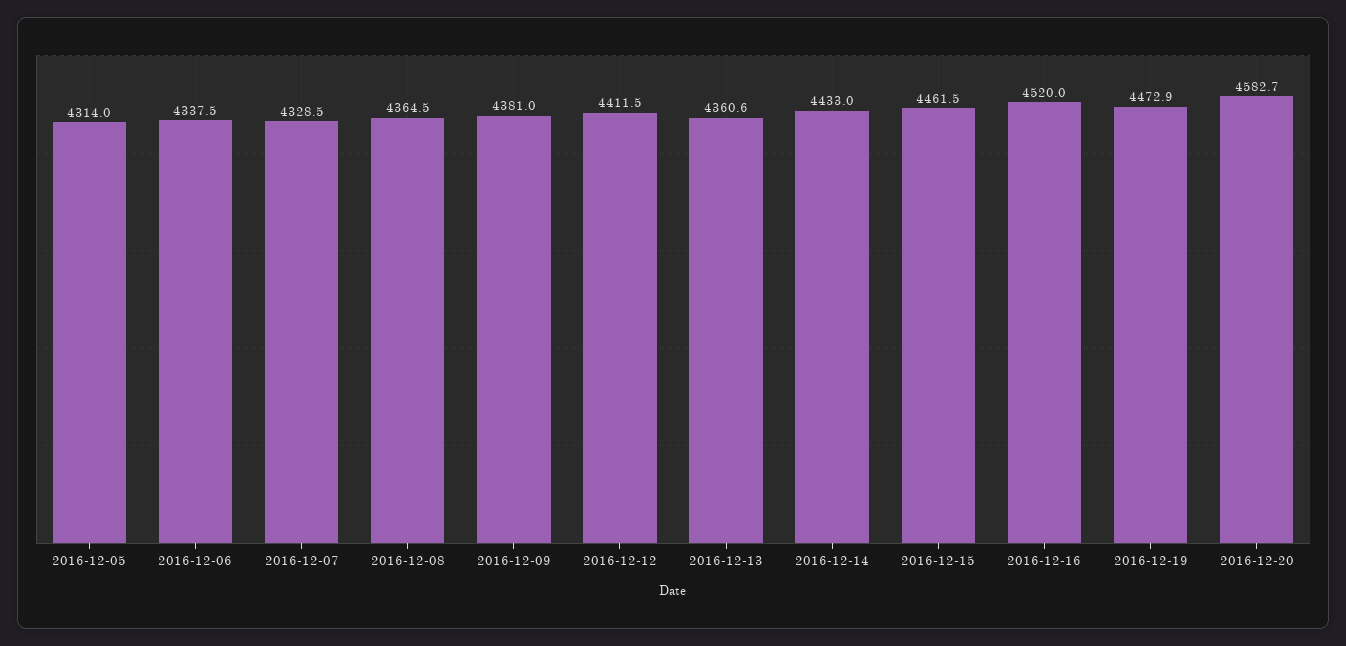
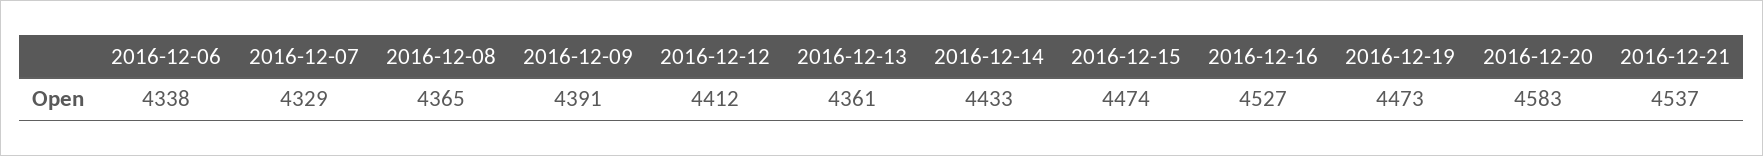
2016-12-05: 4314 -> none
2016-12-09: 4381 -> 4391
2016-12-15: 4461.5 -> 4474
2016-12-16: 4520 -> 4527
2016-12-21: none -> 4537

